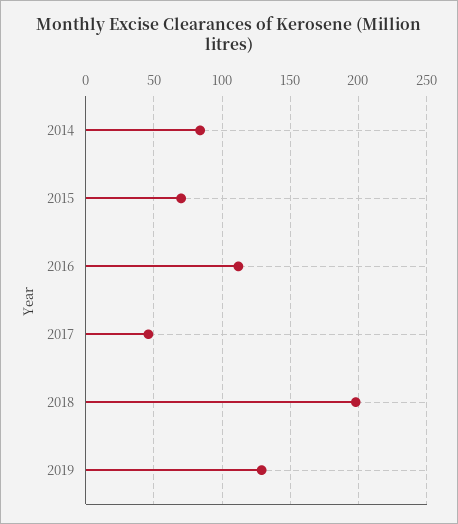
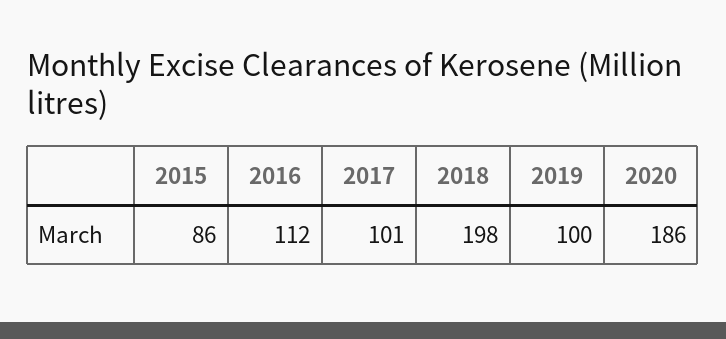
2014: 85 -> none
2015: 70 -> 86
2017: 45 -> 101
2019: 130 -> 100
2020: none -> 186

